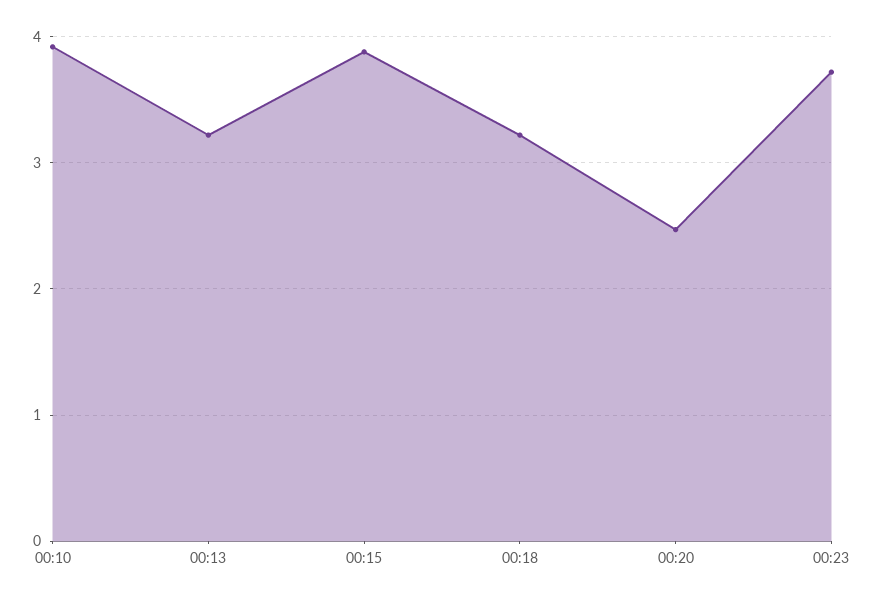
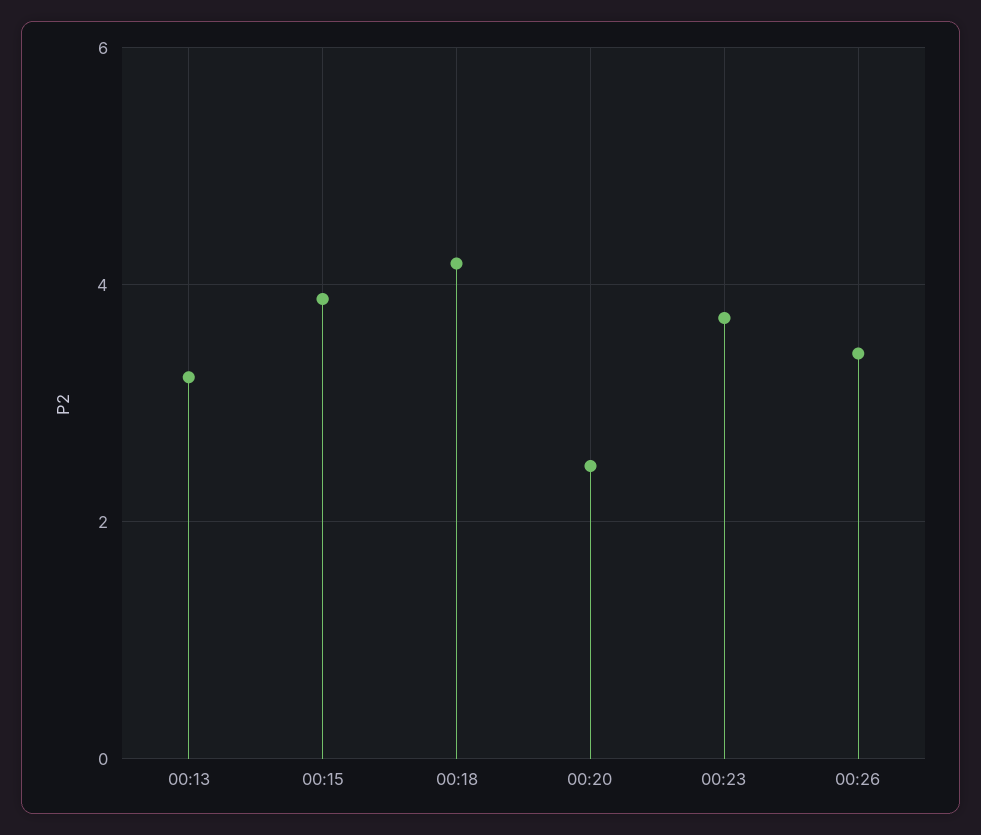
00:10: 3.9 -> none
00:18: 3.2 -> 4.2
00:26: none -> 3.4

